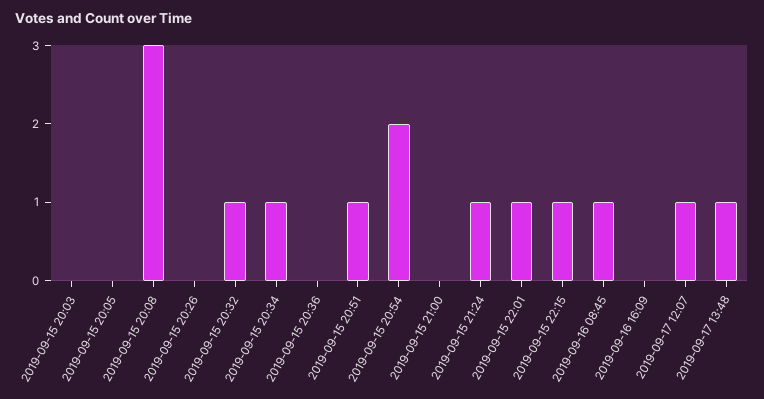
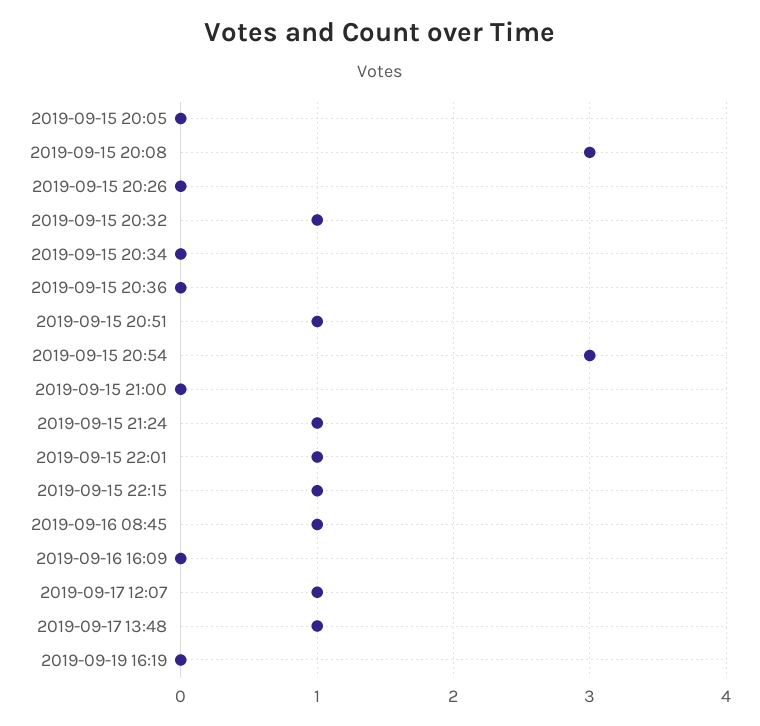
2019-09-15 20:03: 0 -> none
2019-09-15 20:34: 1 -> 0
2019-09-15 20:54: 2 -> 3
2019-09-19 16:19: none -> 0

